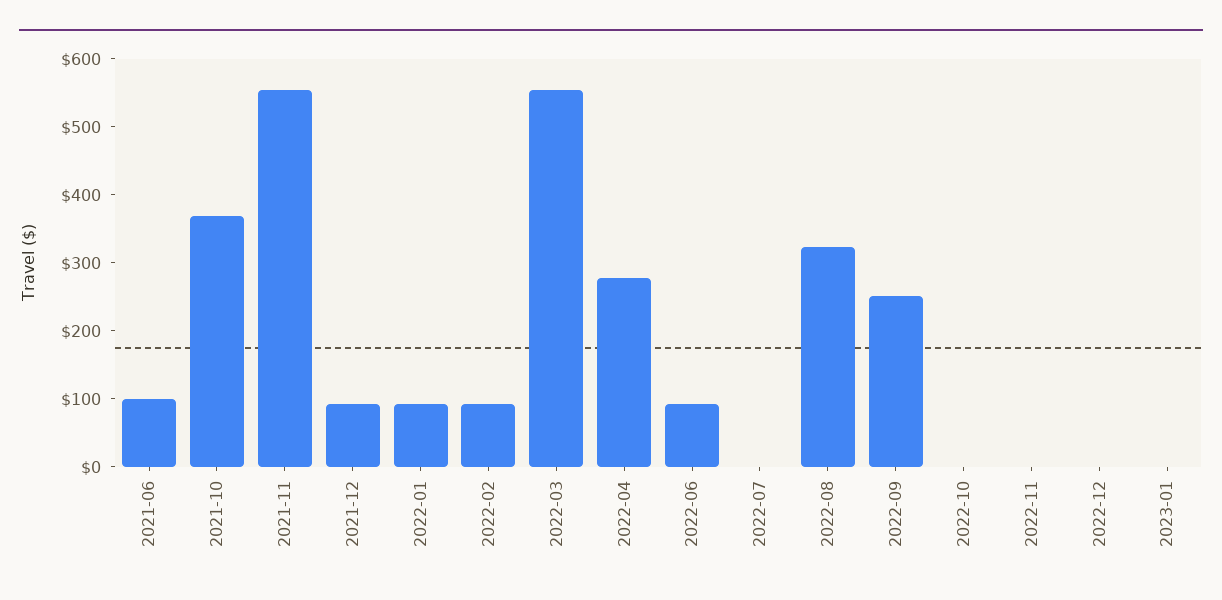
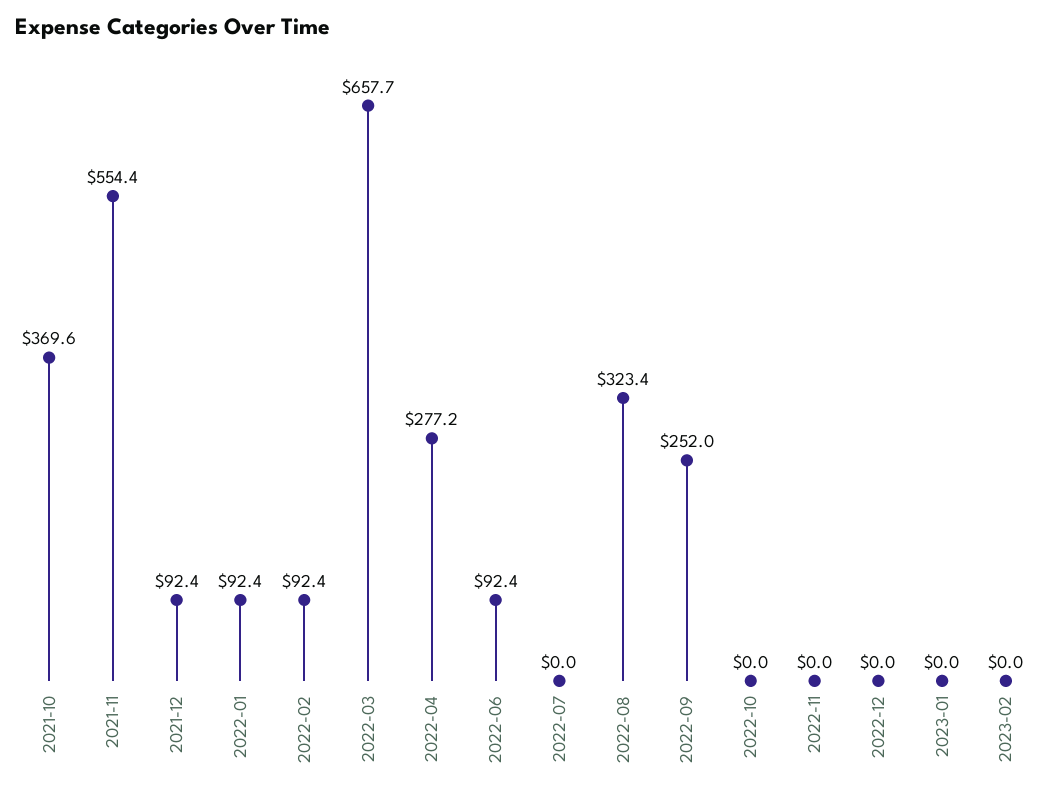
2021-06: 100 -> none
2022-03: 560 -> 657.7
2023-02: none -> 0

